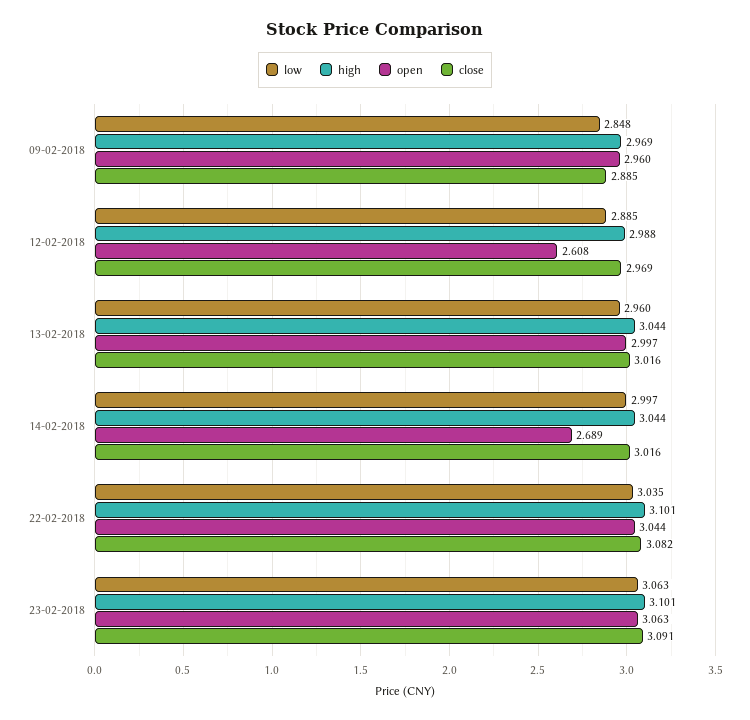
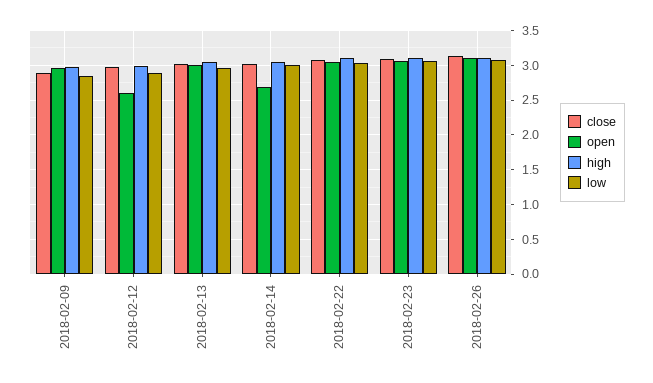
close, 2018-02-26: none -> 3.1
open, 2018-02-26: none -> 3.1
high, 2018-02-26: none -> 3.1
low, 2018-02-26: none -> 3.1

